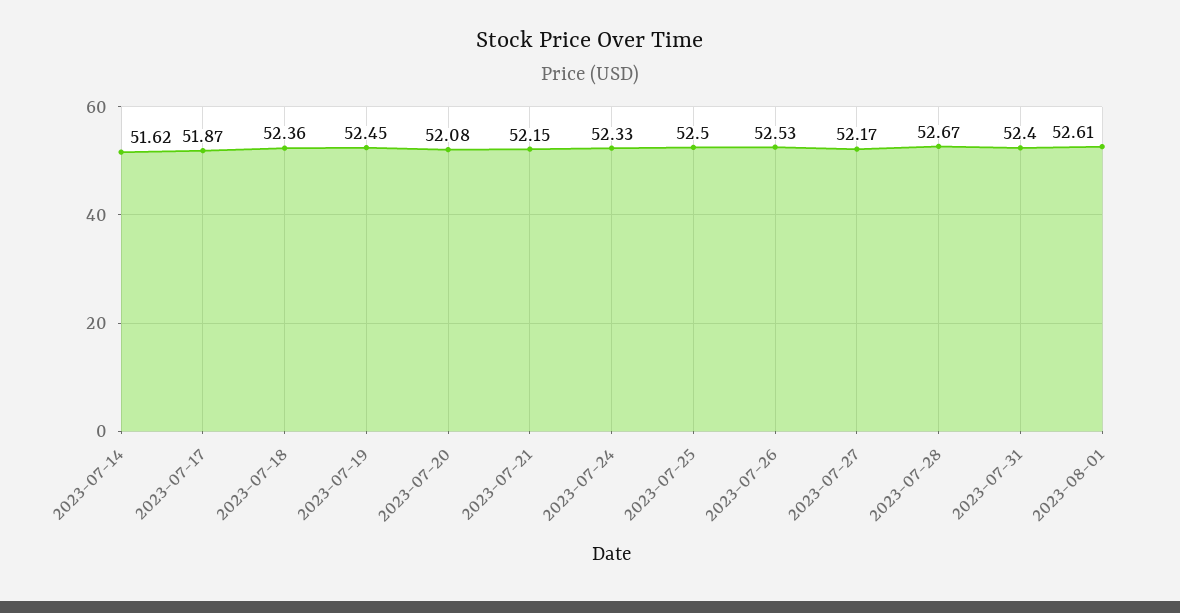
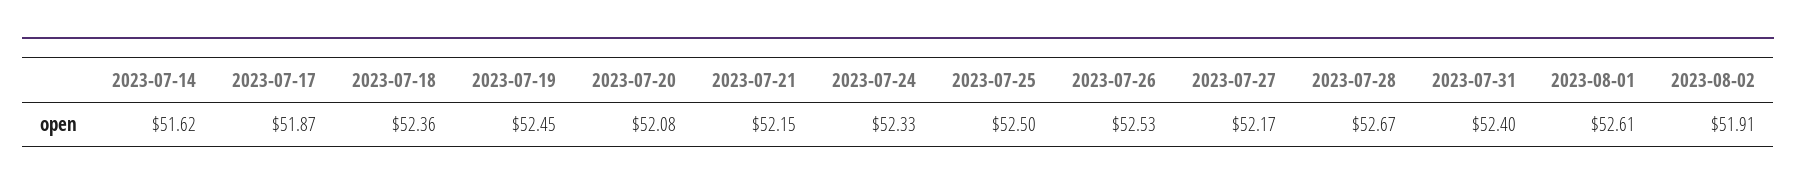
2023-08-02: none -> 51.91

